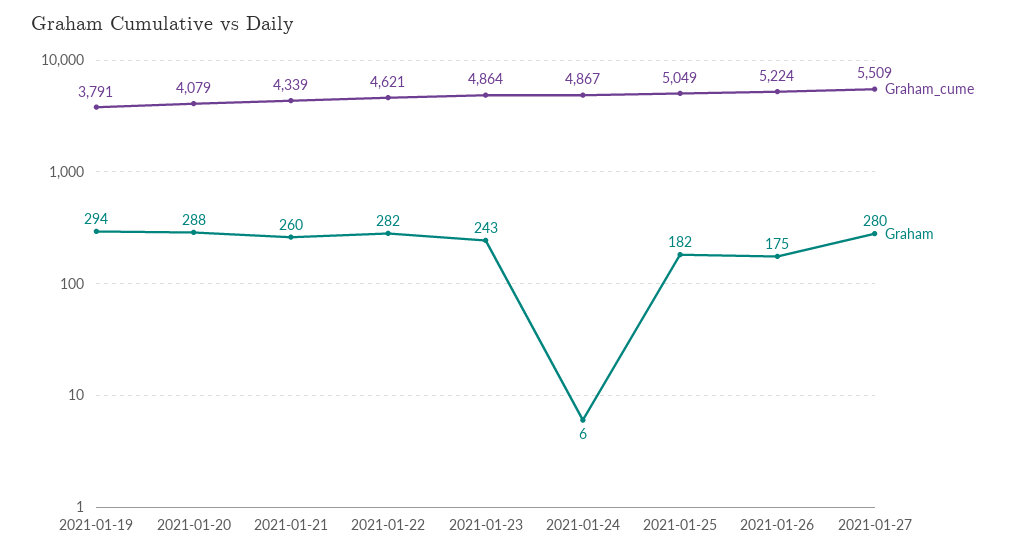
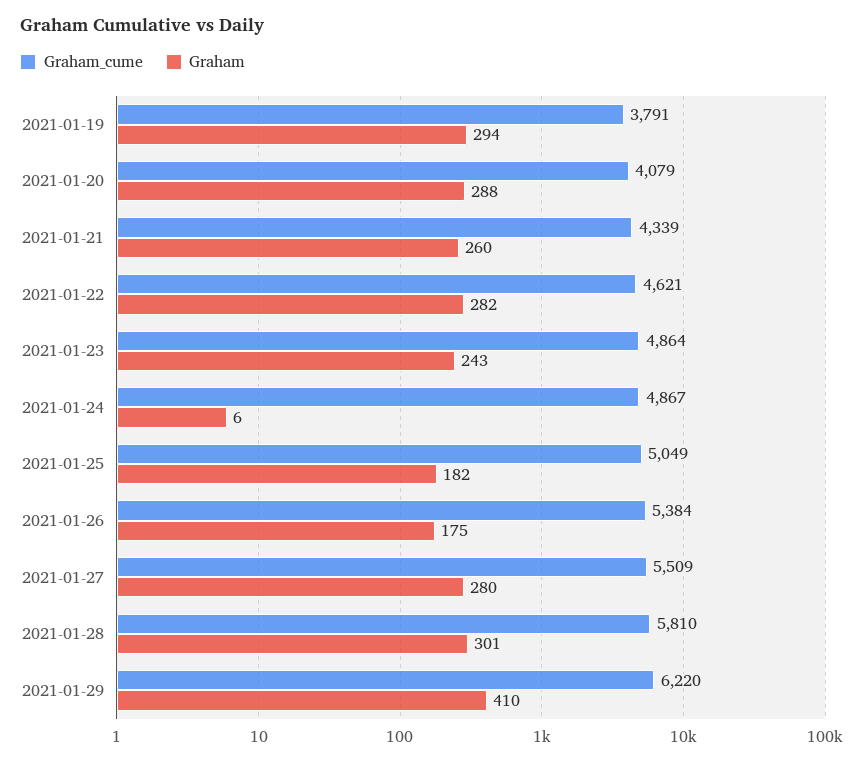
Graham_cume, 2021-01-26: 5224 -> 5384
Graham_cume, 2021-01-28: none -> 5810
Graham, 2021-01-28: none -> 301
Graham_cume, 2021-01-29: none -> 6220
Graham, 2021-01-29: none -> 410

